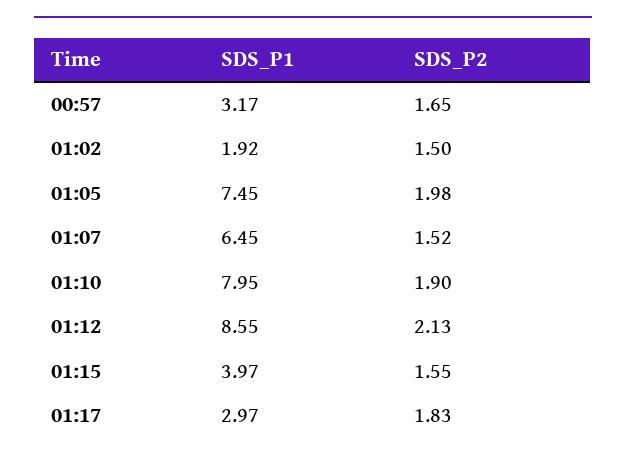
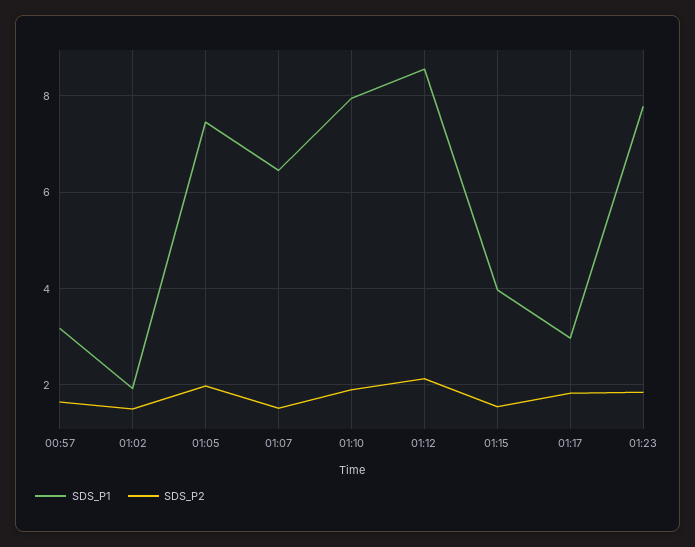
SDS_P1, 01:23: none -> 7.8
SDS_P2, 01:23: none -> 1.8

